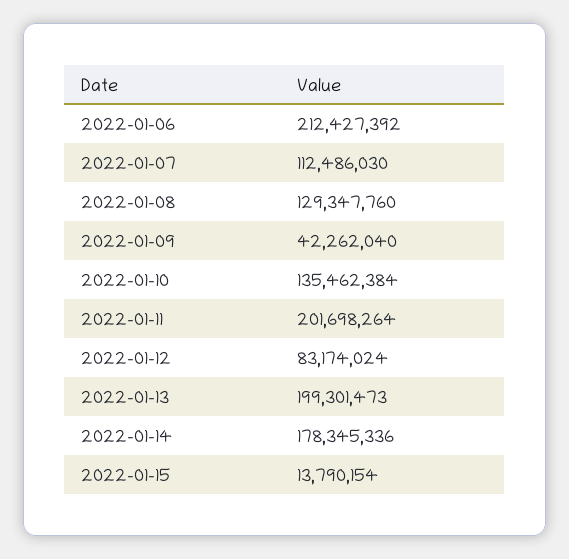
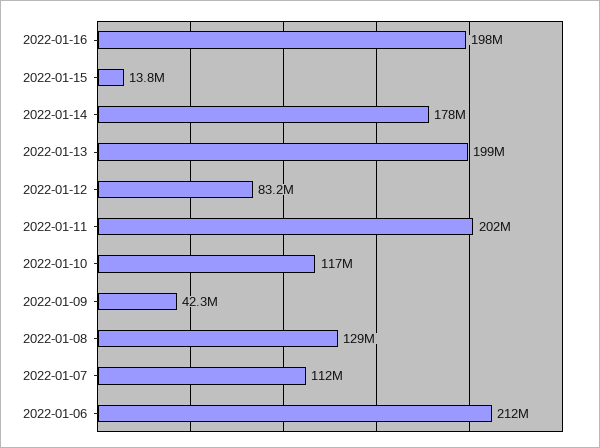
2022-01-10: 135462384 -> 117000000
2022-01-16: none -> 198000000

